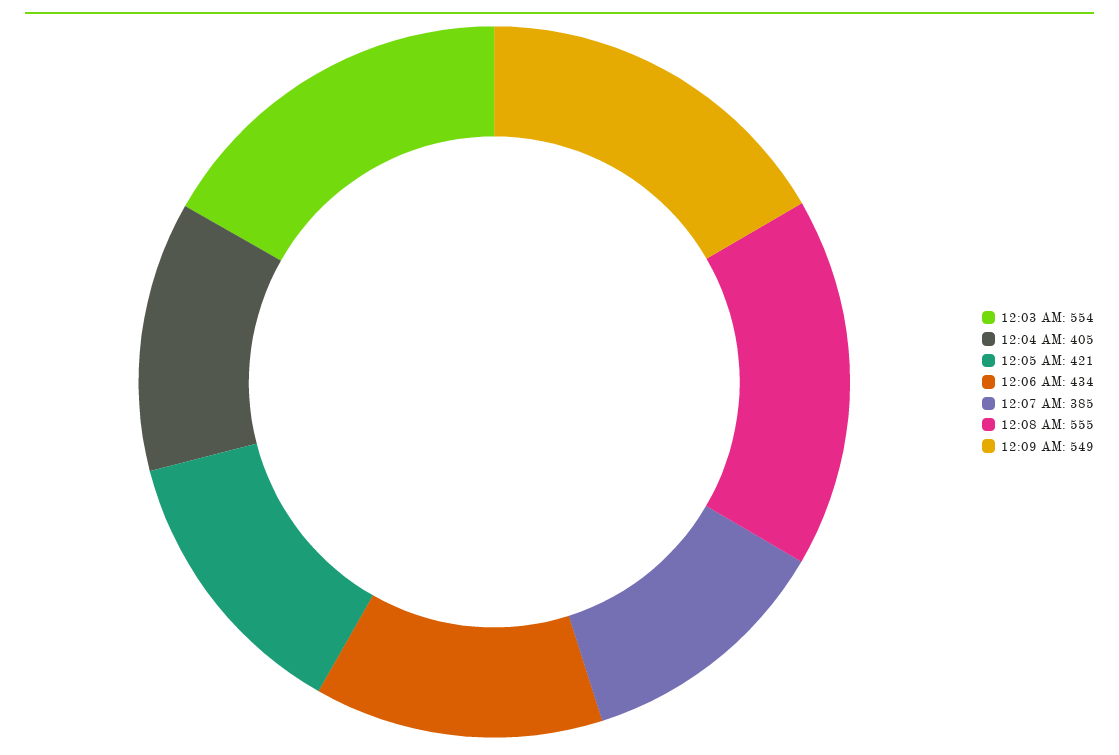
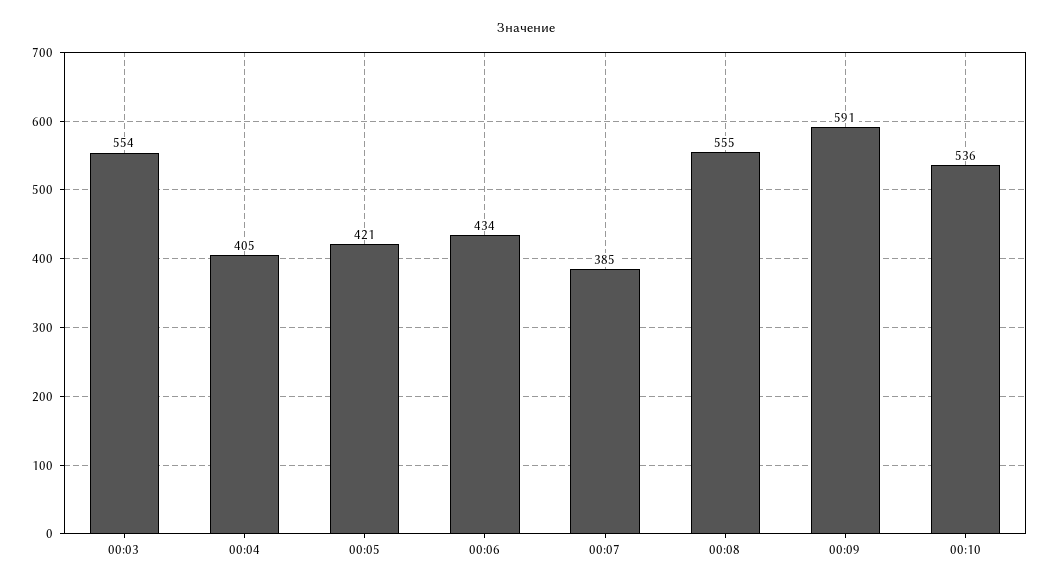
12:09 AM: 549 -> 591
00:10: none -> 536

